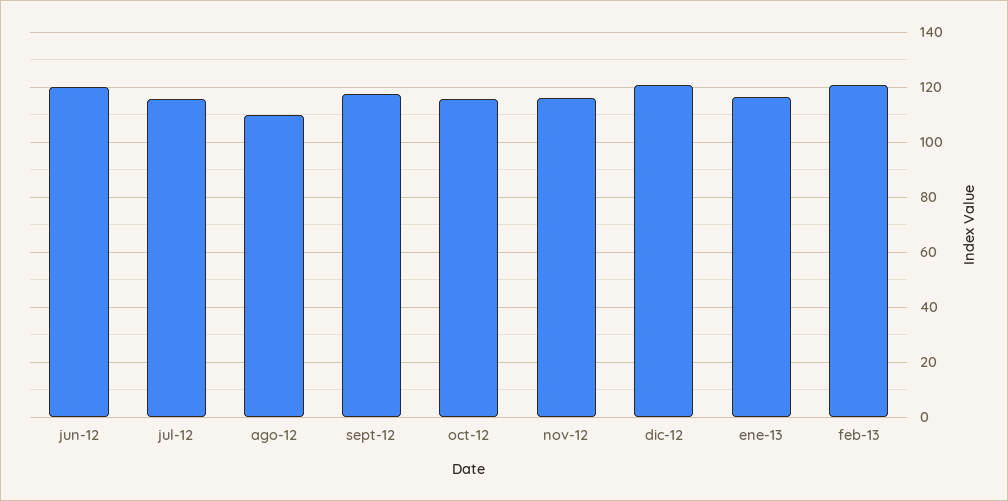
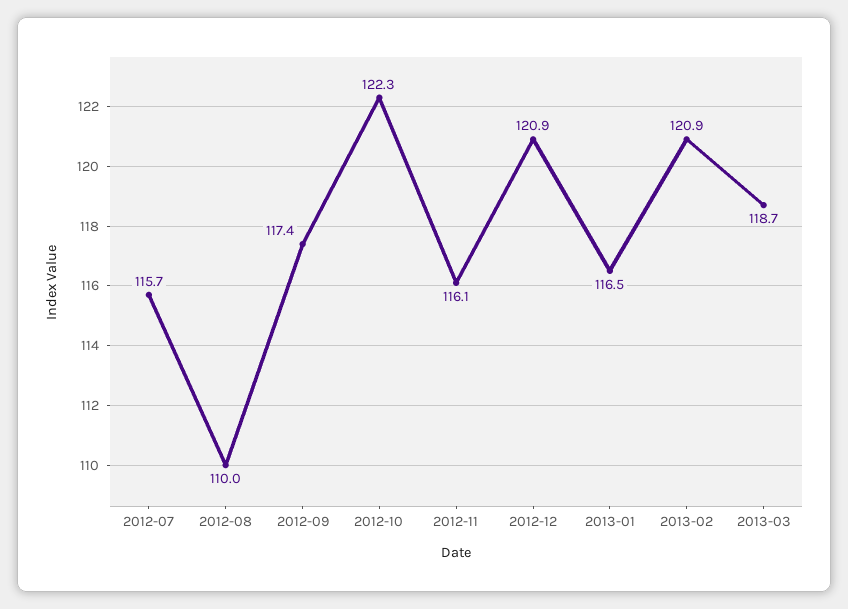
jun-12: 120 -> none
oct-12: 115 -> 122.3
2013-03: none -> 118.7

